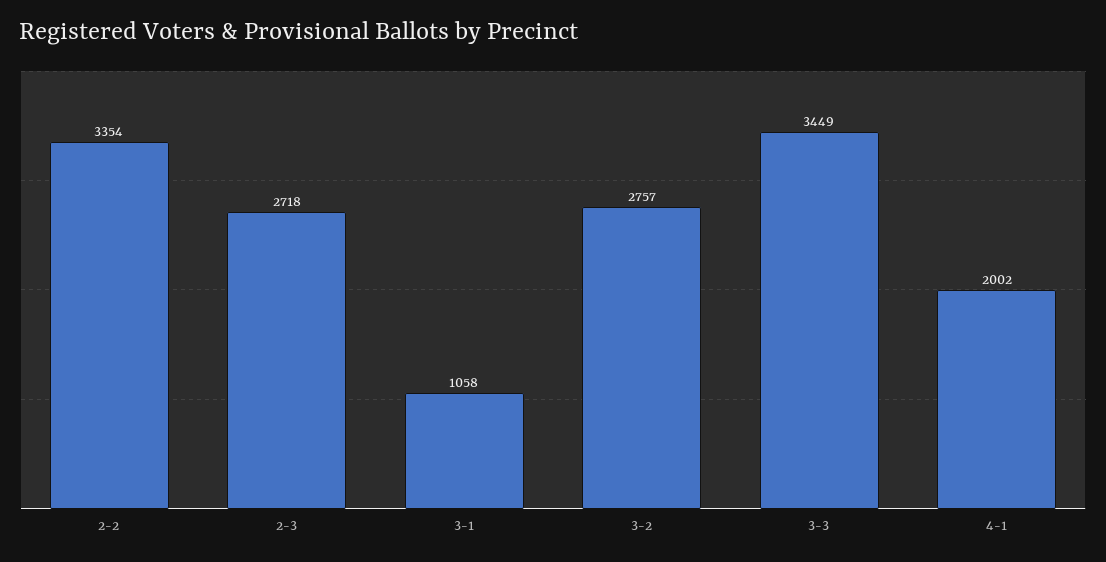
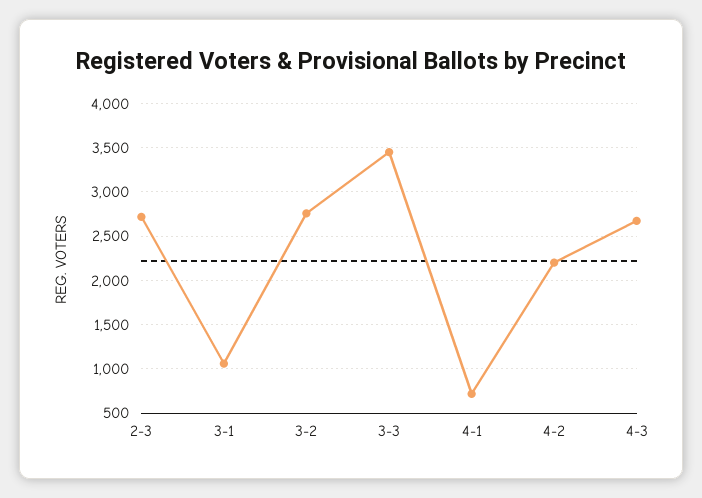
2-2: 3354 -> none
4-1: 2002 -> 700
4-2: none -> 2200
4-3: none -> 2700

